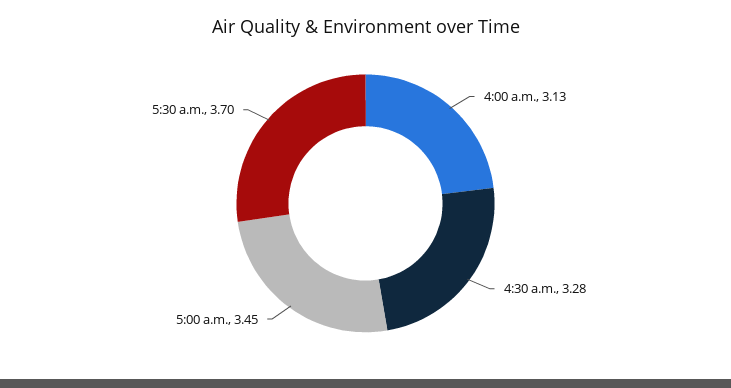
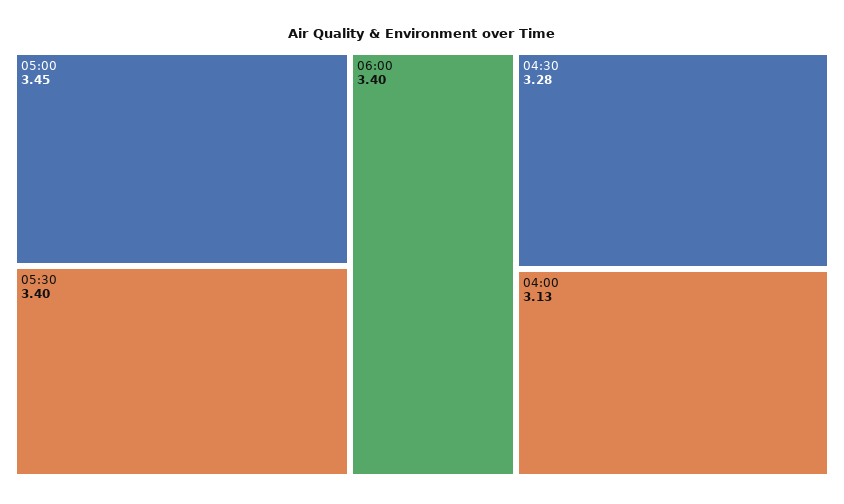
5:30 a.m.: 3.7 -> 3.4
06:00: none -> 3.4

